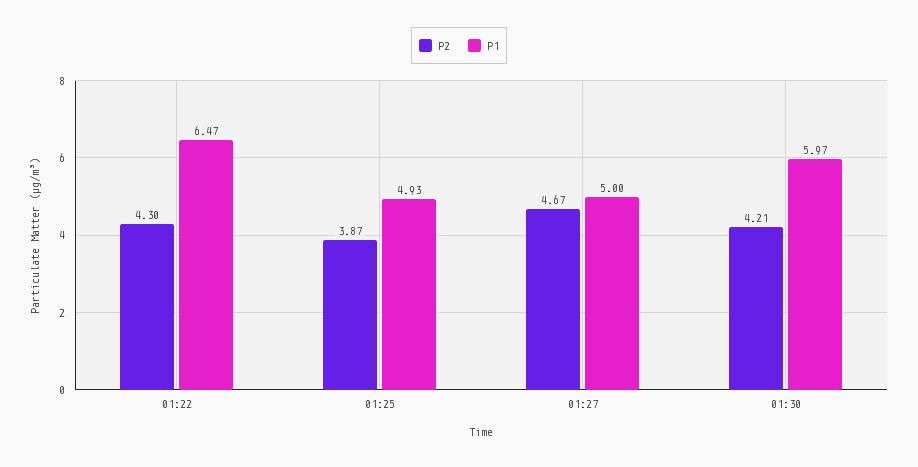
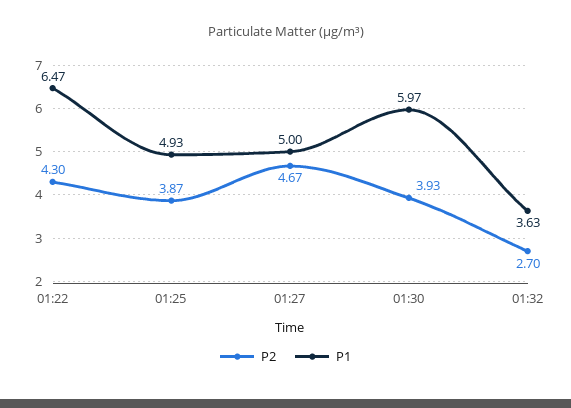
P2, 01:30: 4.21 -> 3.93
P2, 01:32: none -> 2.7
P1, 01:32: none -> 3.63

